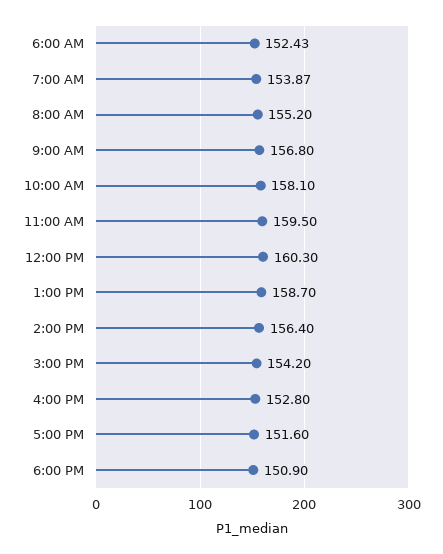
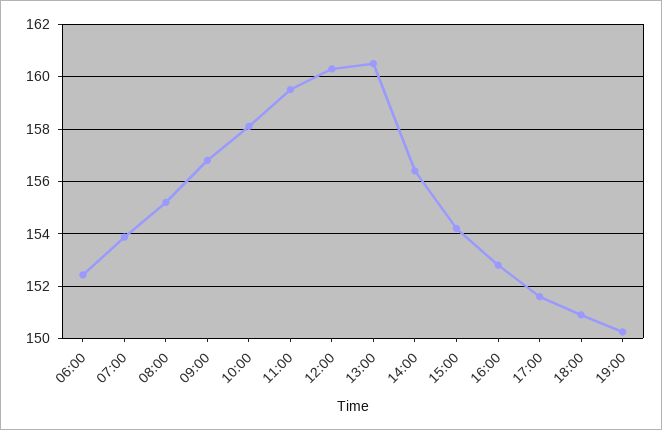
1:00 PM: 158.7 -> 160.5
19:00: none -> 150.25

